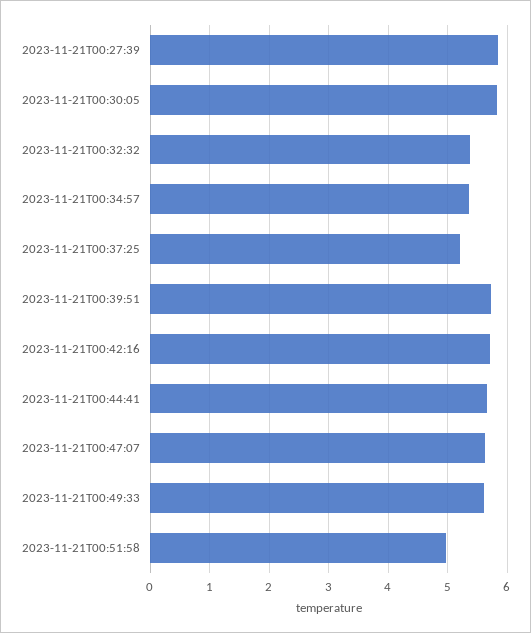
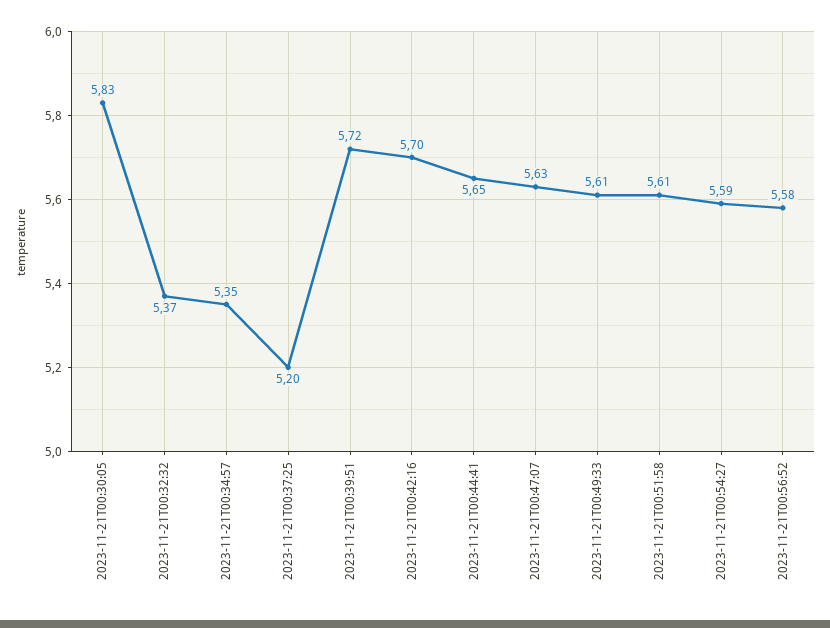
2023-11-21T00:27:39: 5.8 -> none
2023-11-21T00:51:58: 5 -> 5.61
2023-11-21T00:54:27: none -> 5.59
2023-11-21T00:56:52: none -> 5.58

